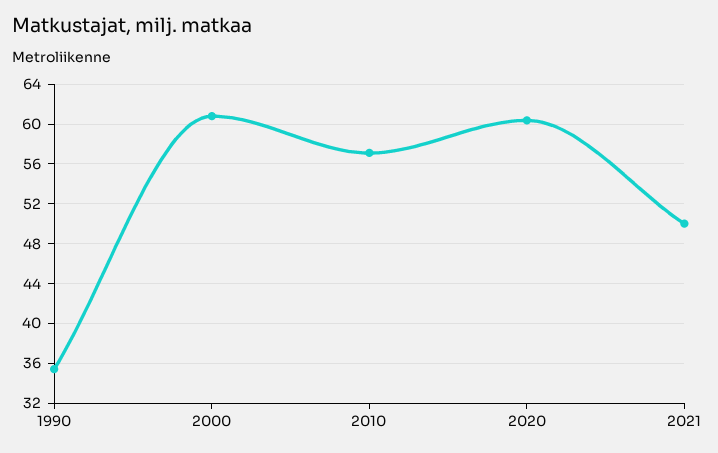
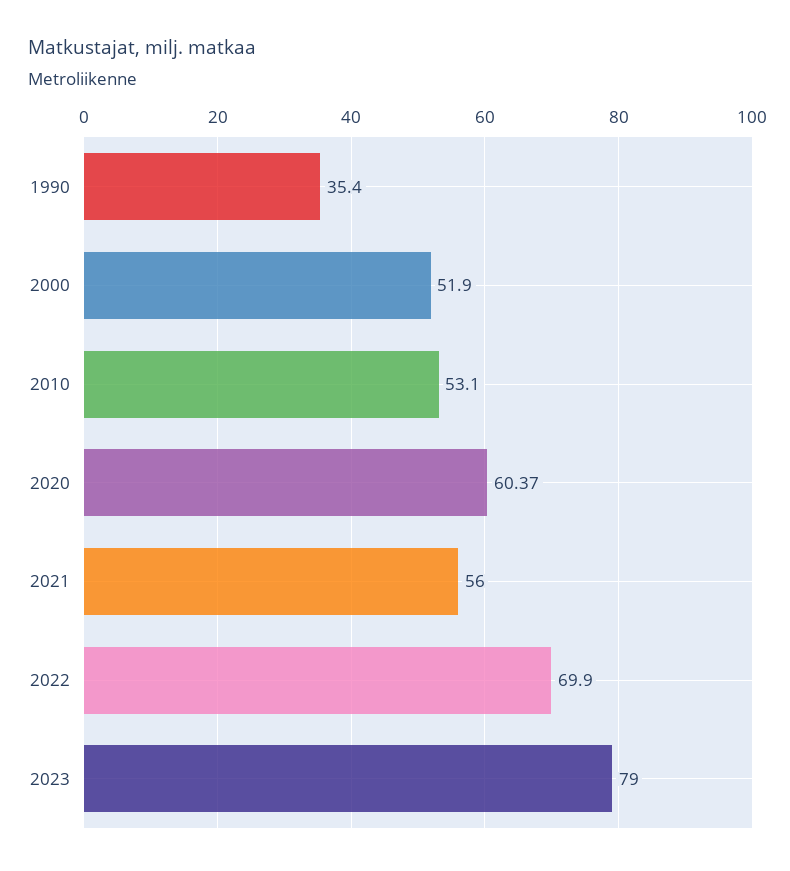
2000: 61 -> 51.9
2010: 57 -> 53.1
2021: 50 -> 56
2022: none -> 69.9
2023: none -> 79

